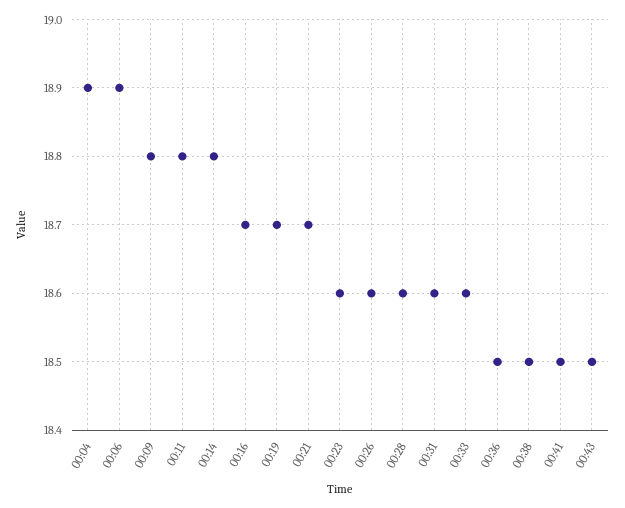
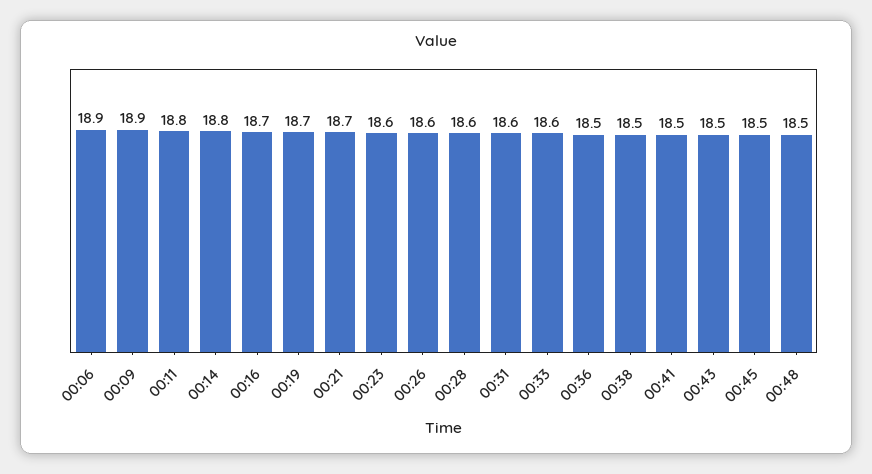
00:04: 18.9 -> none
00:09: 18.8 -> 18.9
00:45: none -> 18.5
00:48: none -> 18.5

